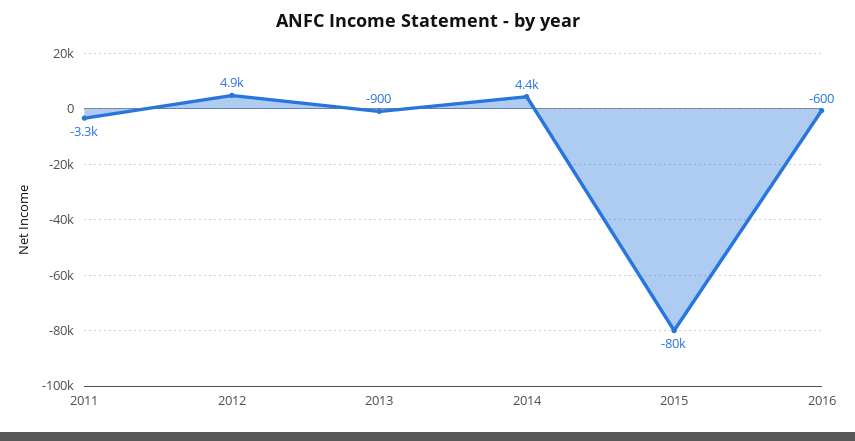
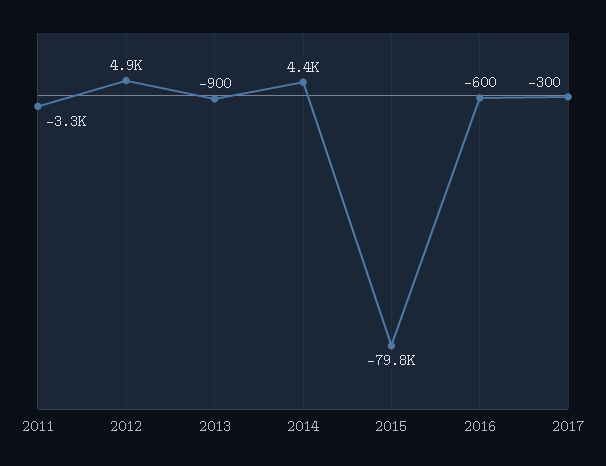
2017: none -> -300

